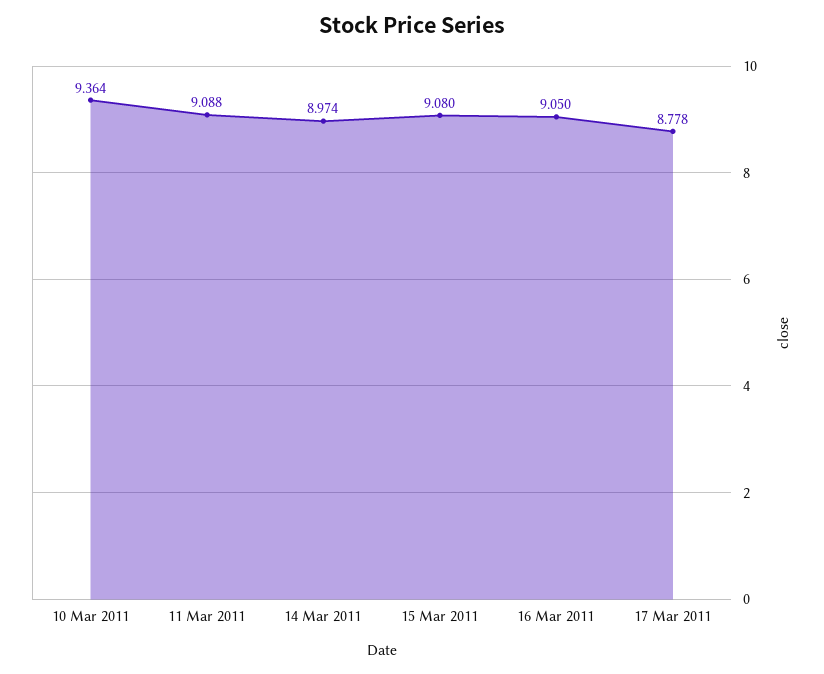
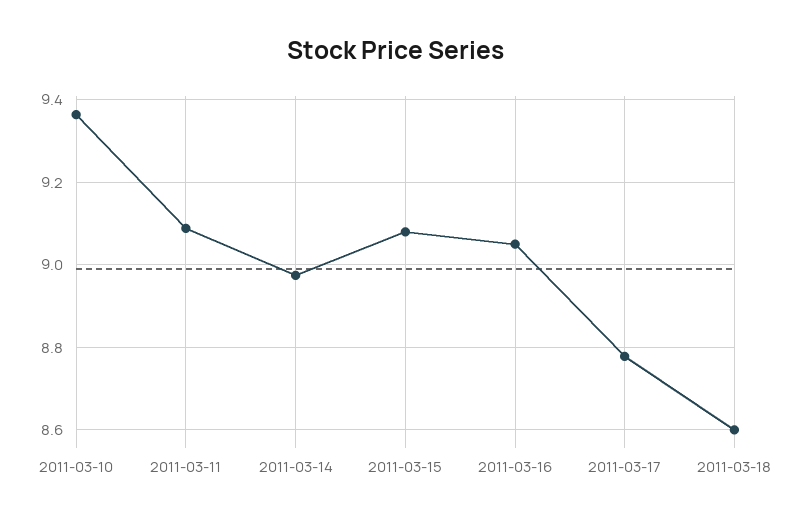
2011-03-18: none -> 8.6

